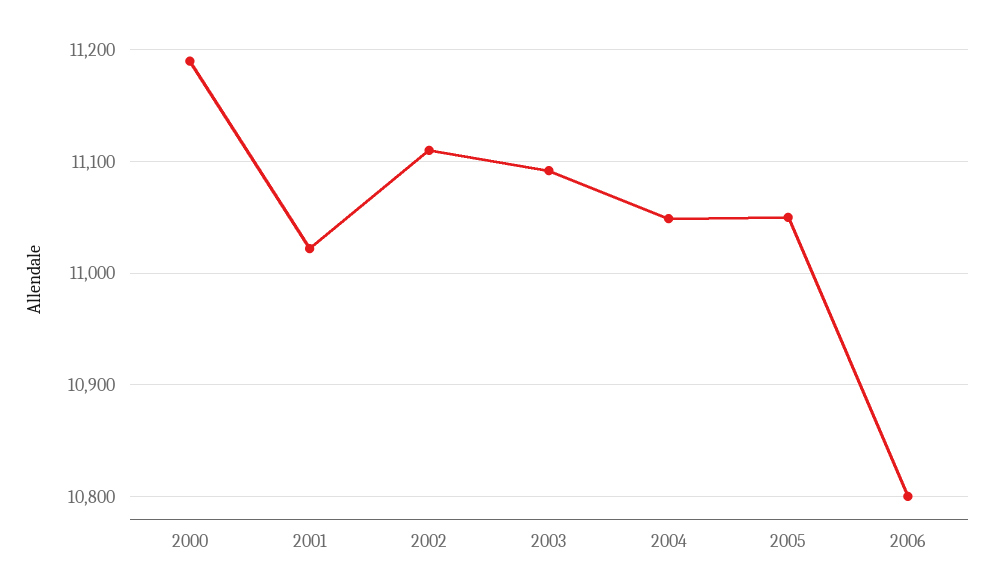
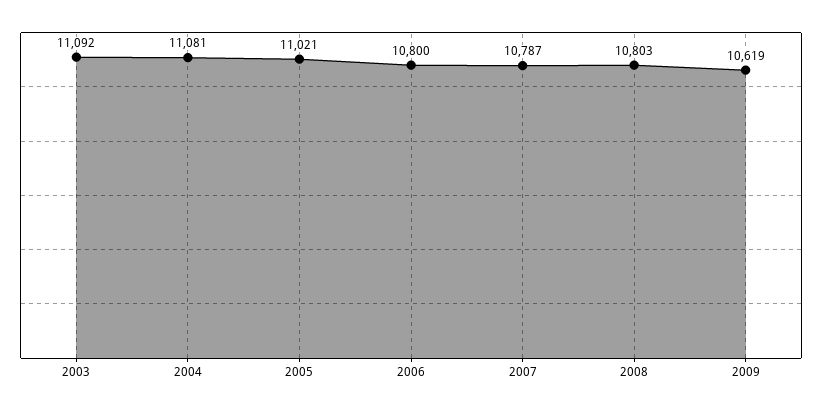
2000: 11190 -> none
2001: 11020 -> none
2002: 11110 -> none
2004: 11050 -> 11081
2005: 11050 -> 11021
2007: none -> 10787
2008: none -> 10803
2009: none -> 10619

